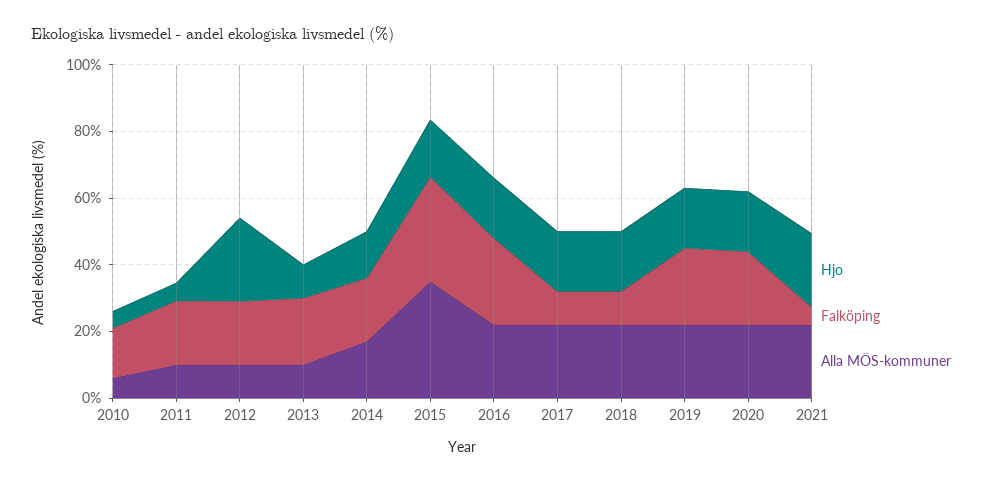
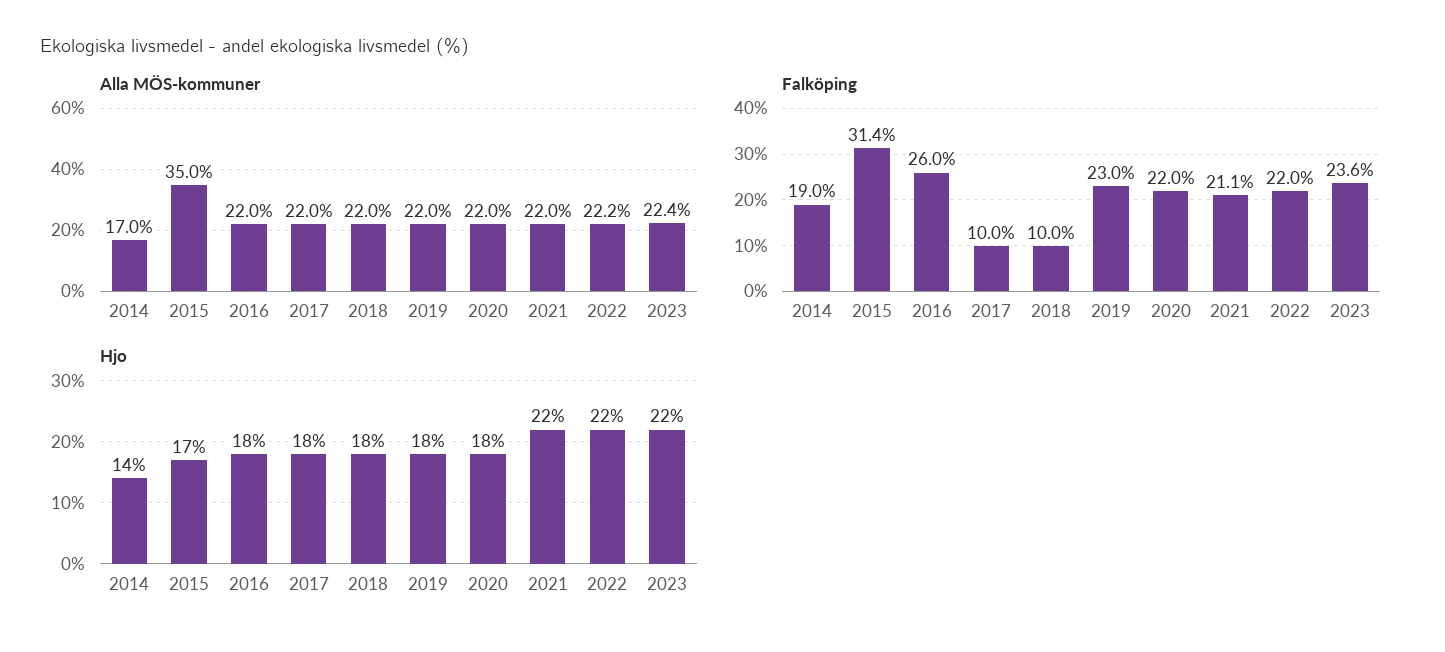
Hjo, 2010: 5 -> none
Falköping, 2010: 15 -> none
Alla MÖS-kommuner, 2010: 5 -> none
Hjo, 2011: 5 -> none
Falköping, 2011: 20 -> none
Alla MÖS-kommuner, 2011: 10 -> none
Hjo, 2012: 25 -> none
Falköping, 2012: 20 -> none
Alla MÖS-kommuner, 2012: 10 -> none
Hjo, 2013: 10 -> none
Falköping, 2013: 20 -> none
Alla MÖS-kommuner, 2013: 10 -> none
Falköping, 2021: 5 -> 21.1
Alla MÖS-kommuner, 2022: none -> 22.2
Alla MÖS-kommuner, 2023: none -> 22.4
Falköping, 2022: none -> 22
Falköping, 2023: none -> 23.6
Hjo, 2022: none -> 22
Hjo, 2023: none -> 22

